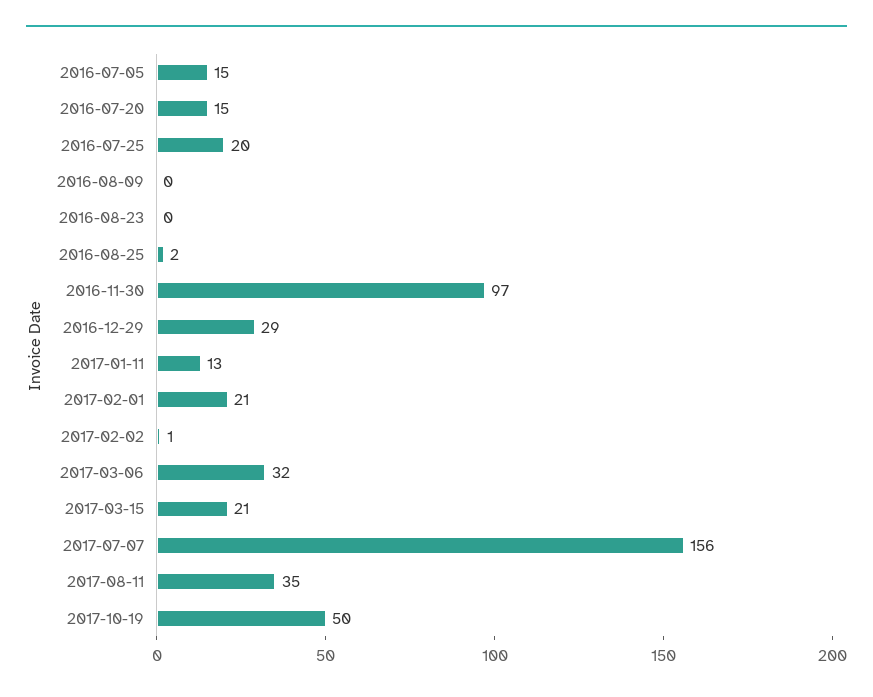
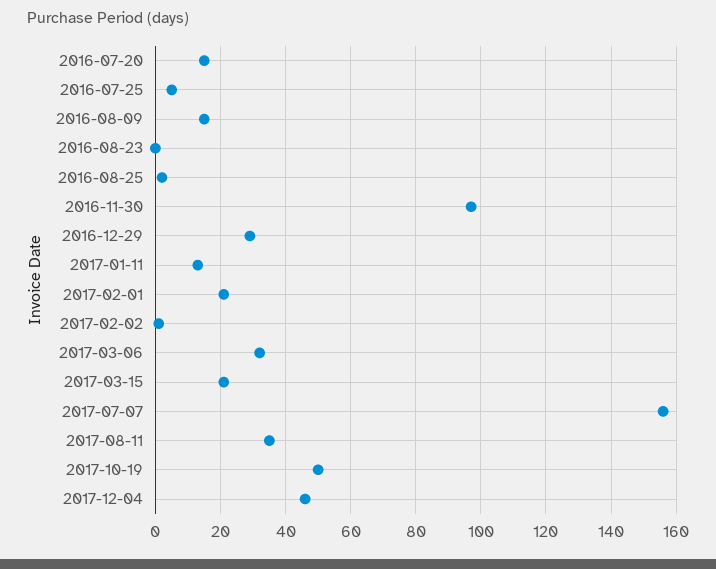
2016-07-05: 15 -> none
2016-07-25: 20 -> 5
2016-08-09: 0 -> 15
2017-12-04: none -> 45

